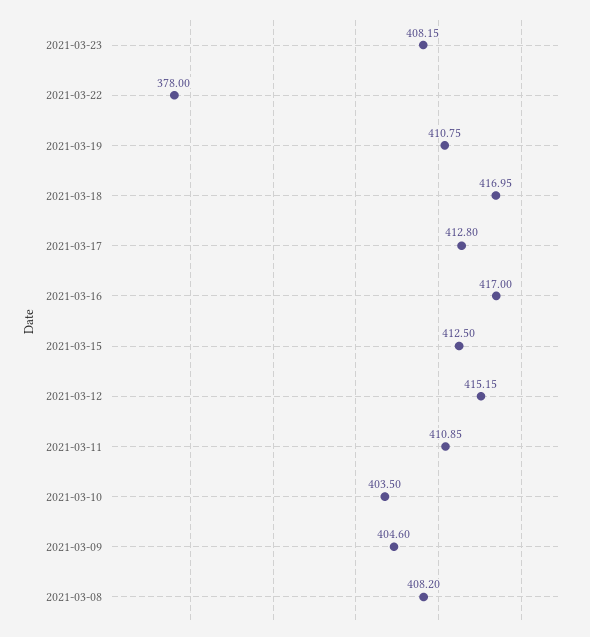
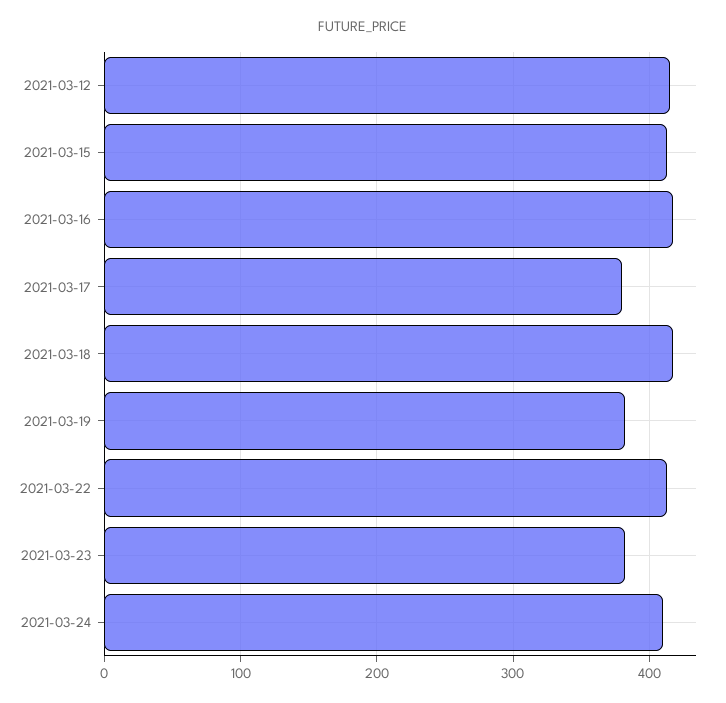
2021-03-23: 408.15 -> 380
2021-03-22: 378 -> 410
2021-03-19: 410.75 -> 380
2021-03-17: 412.8 -> 380
2021-03-11: 410.85 -> none
2021-03-10: 403.5 -> none
2021-03-09: 404.6 -> none
2021-03-08: 408.2 -> none
2021-03-24: none -> 410

